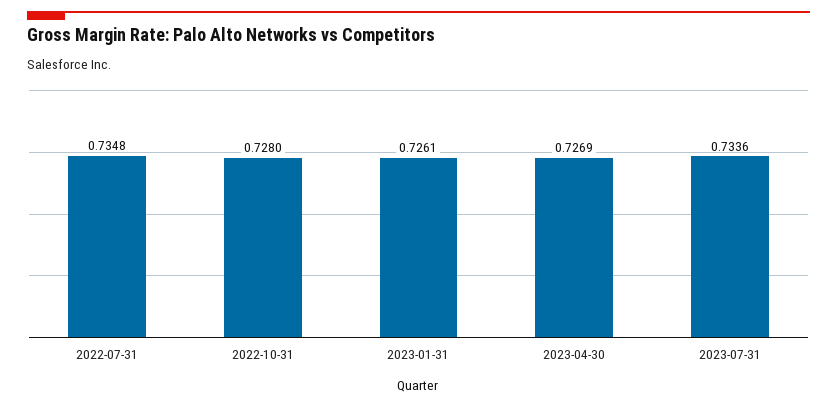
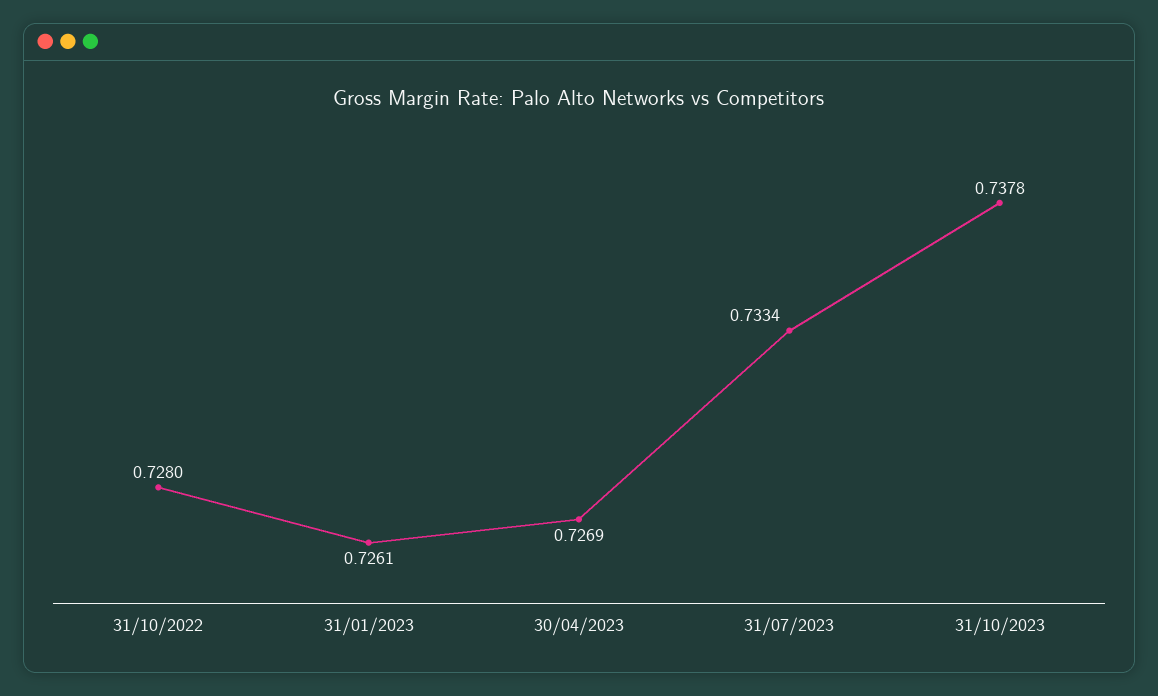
2022-07-31: 0.7348 -> none
2023-07-31: 0.7336 -> 0.7334
31/10/2023: none -> 0.7378

